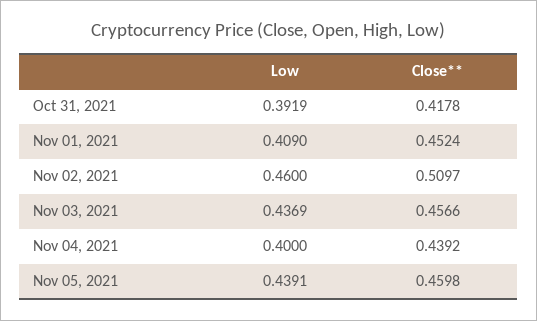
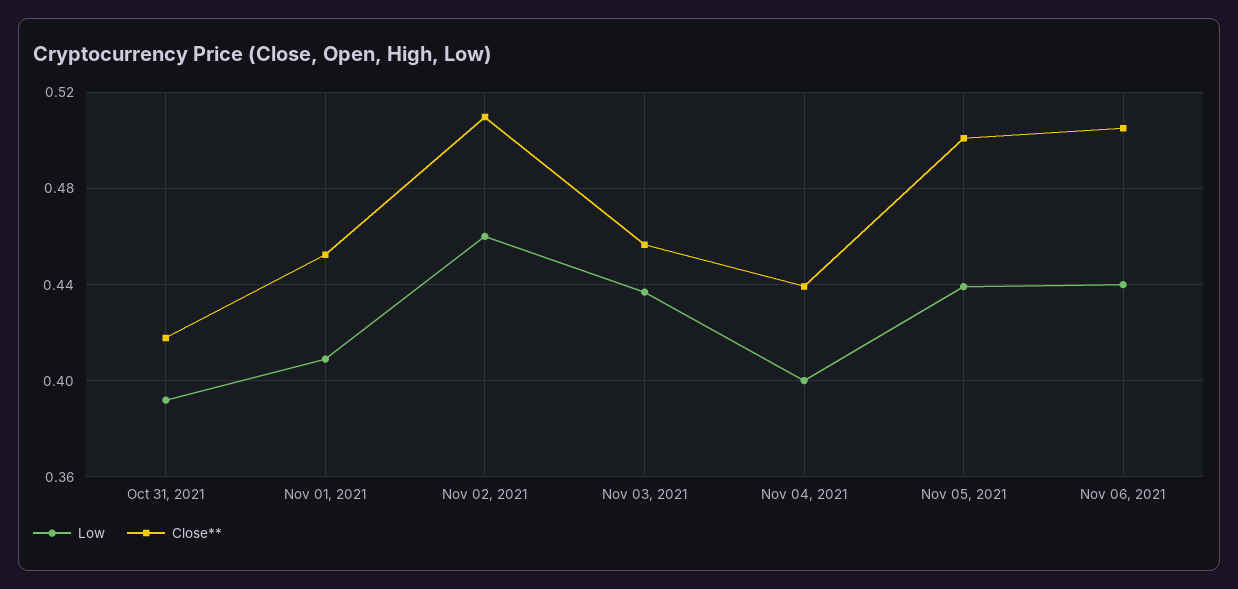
Close**, Nov 05, 2021: 0.4598 -> 0.5
Low, Nov 06, 2021: none -> 0.44
Close**, Nov 06, 2021: none -> 0.505

